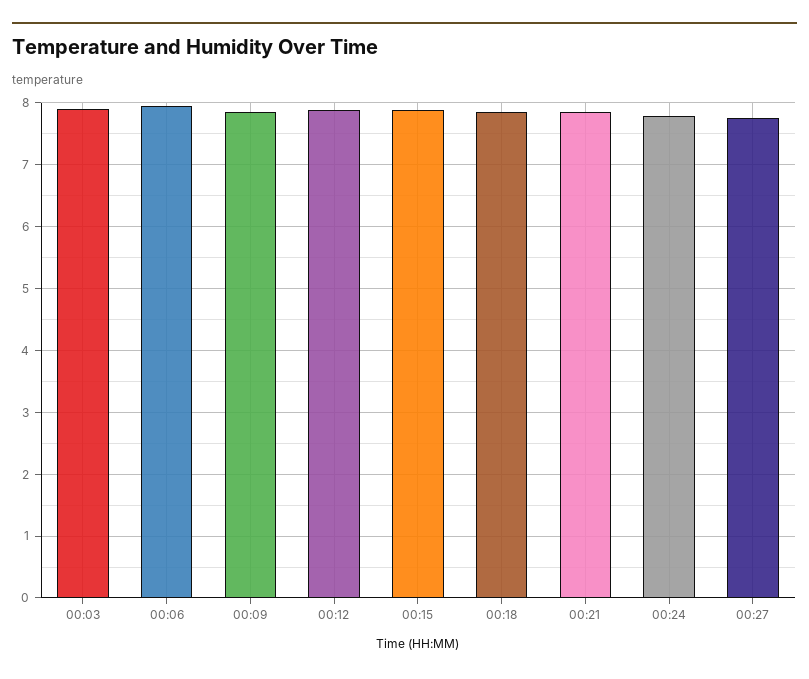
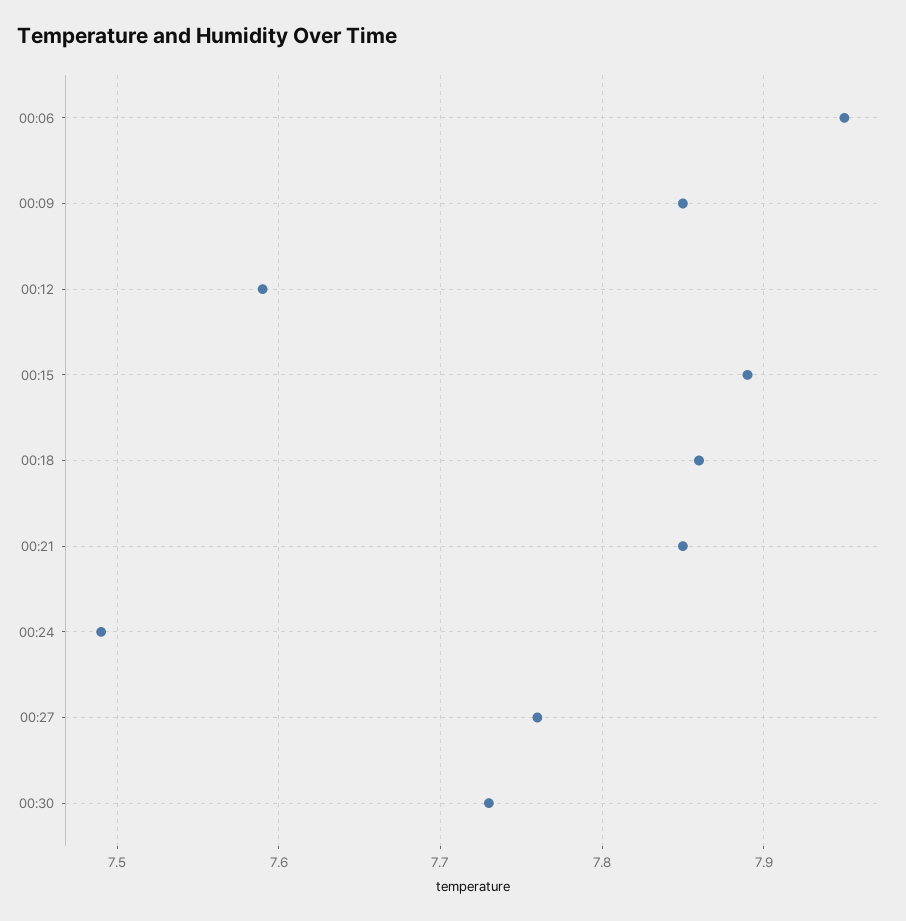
00:03: 7.9 -> none
00:12: 7.9 -> 7.59
00:24: 7.8 -> 7.49
00:30: none -> 7.73

